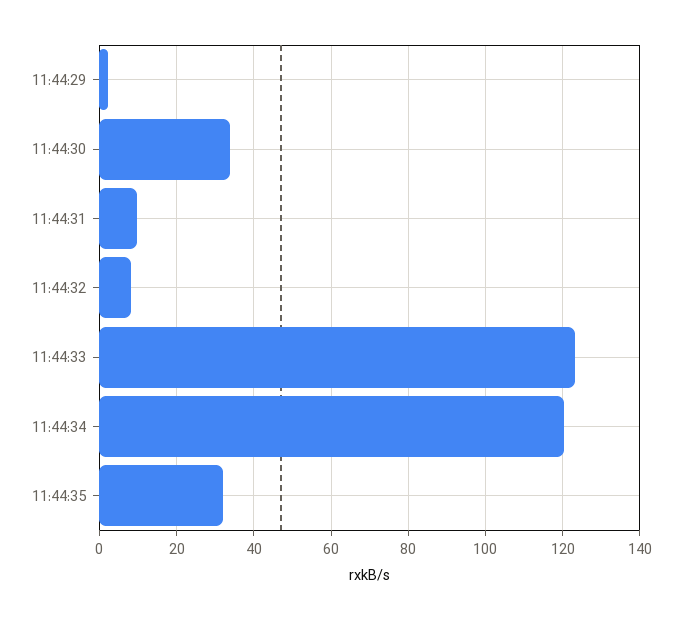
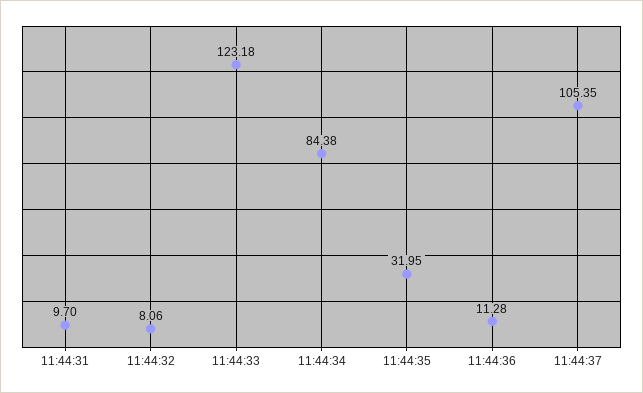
11:44:29: 2 -> none
11:44:30: 34 -> none
11:44:34: 120 -> 84.38
11:44:36: none -> 11.28
11:44:37: none -> 105.35

